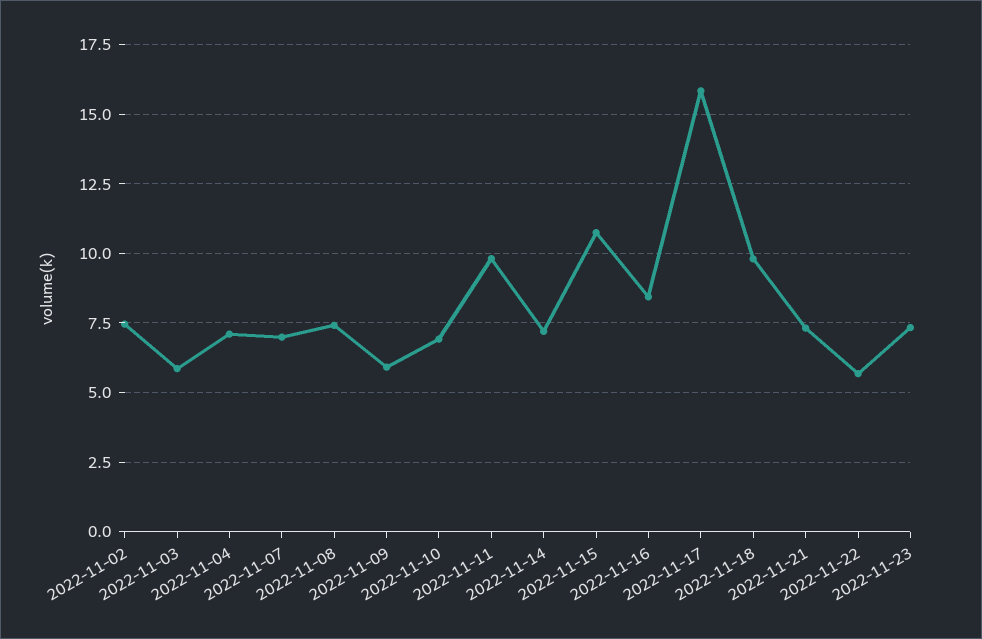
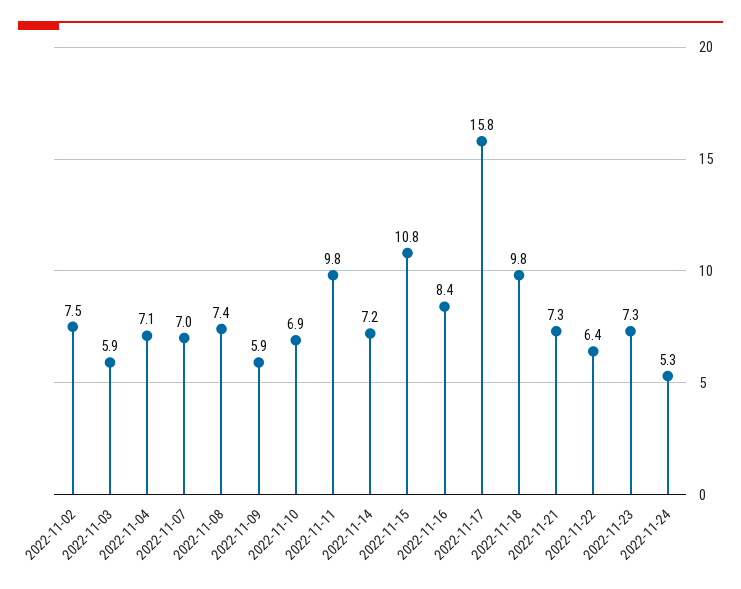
2022-11-22: 5.75 -> 6.4
2022-11-24: none -> 5.3

